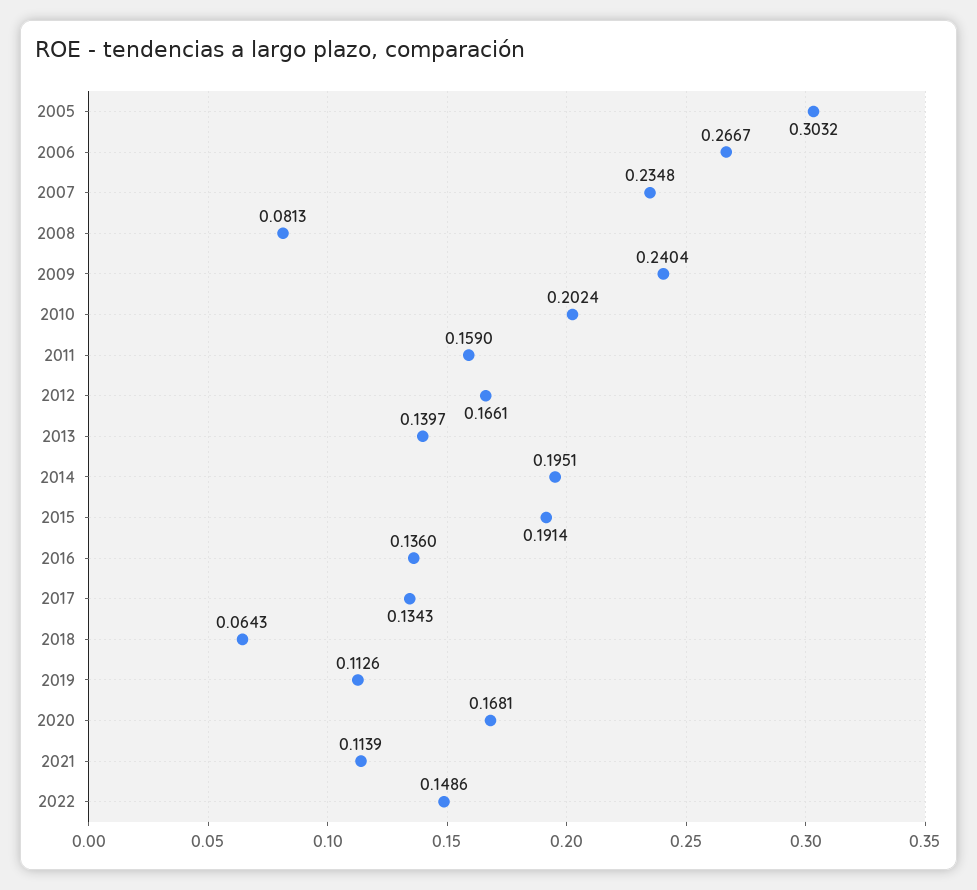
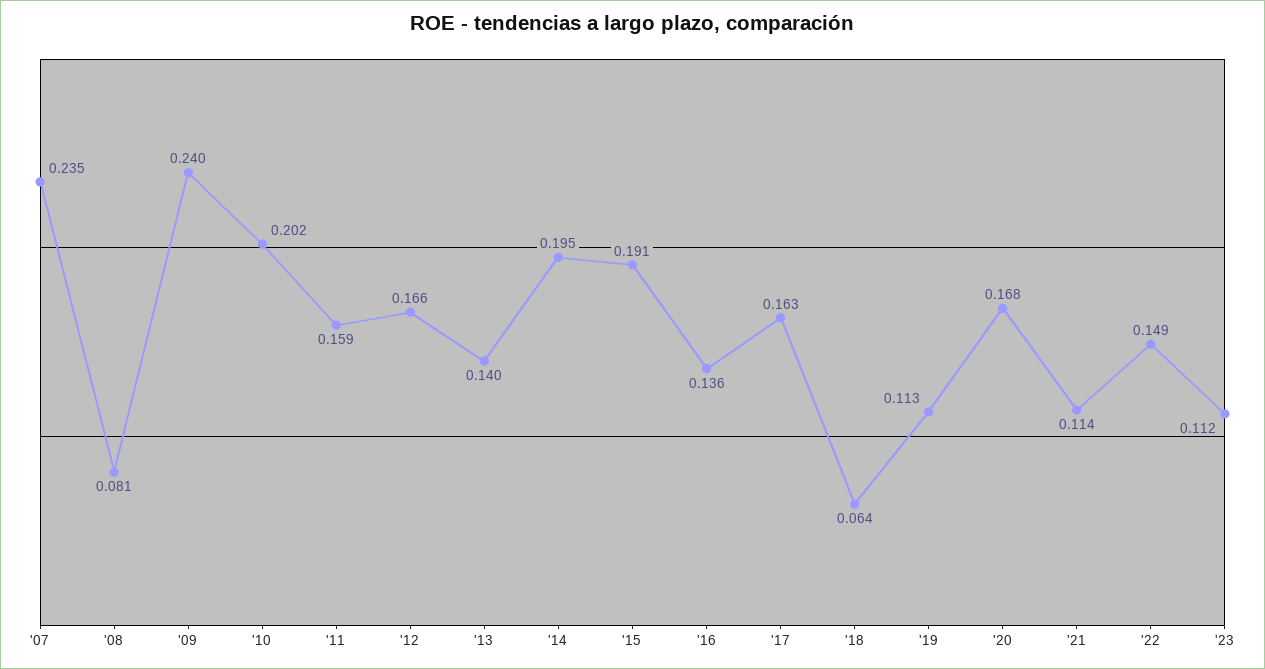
2005: 0.3032 -> none
2006: 0.2667 -> none
2017: 0.1343 -> 0.163
'23: none -> 0.112

